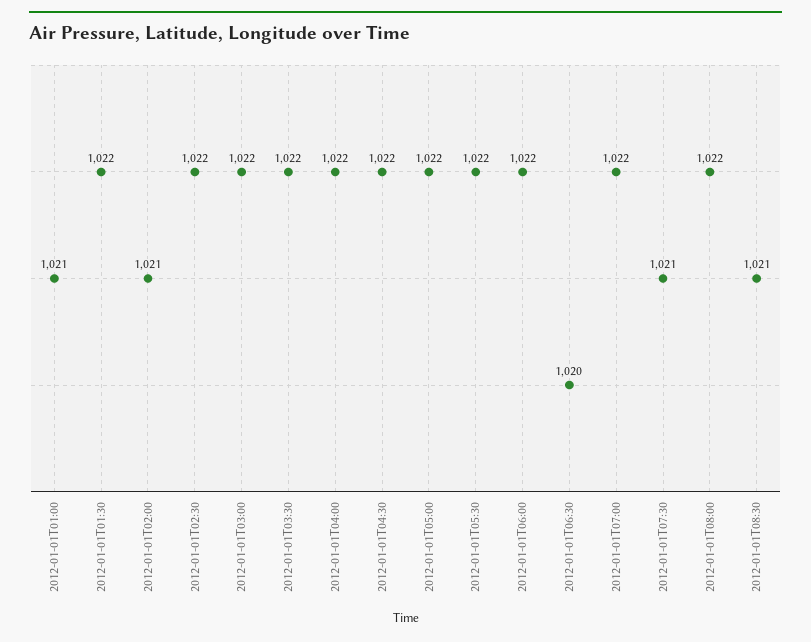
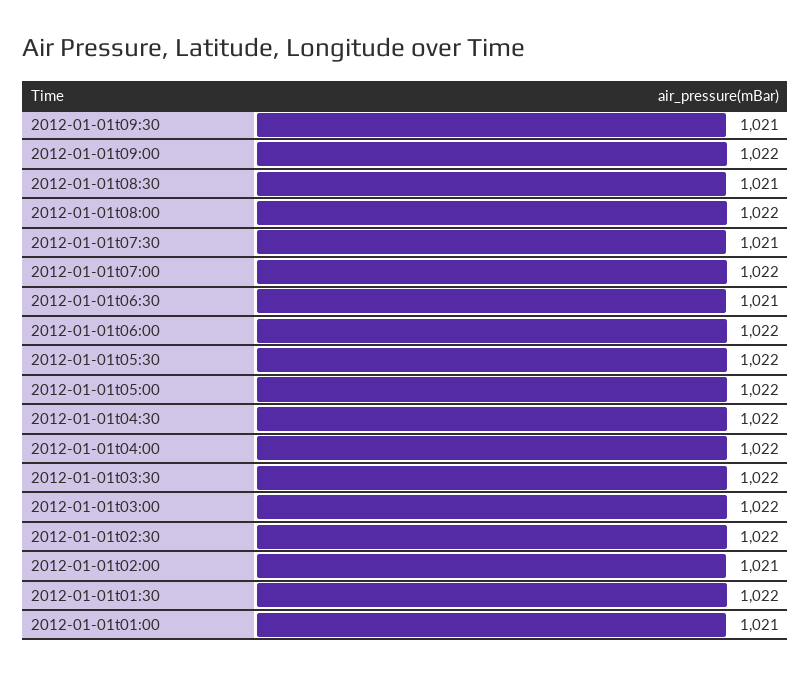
2012-01-01T06:30: 1020 -> 1021
2012-01-01t09:30: none -> 1021
2012-01-01t09:00: none -> 1022

